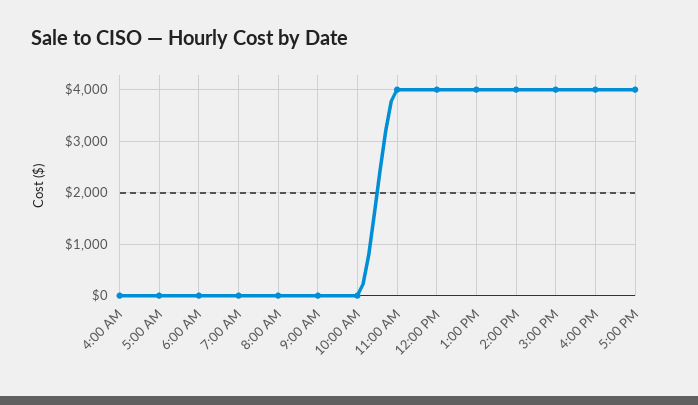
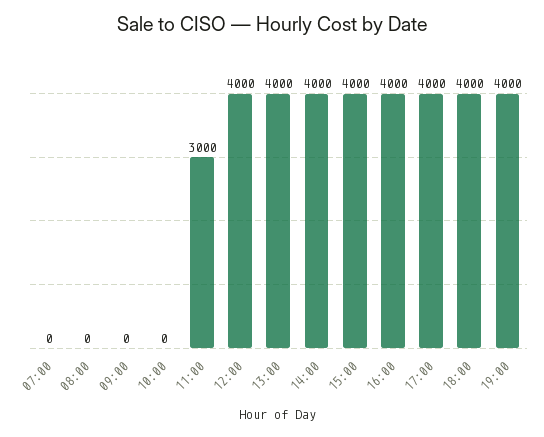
4:00 AM: 0 -> none
5:00 AM: 0 -> none
6:00 AM: 0 -> none
11:00 AM: 4000 -> 3000
18:00: none -> 4000
19:00: none -> 4000

